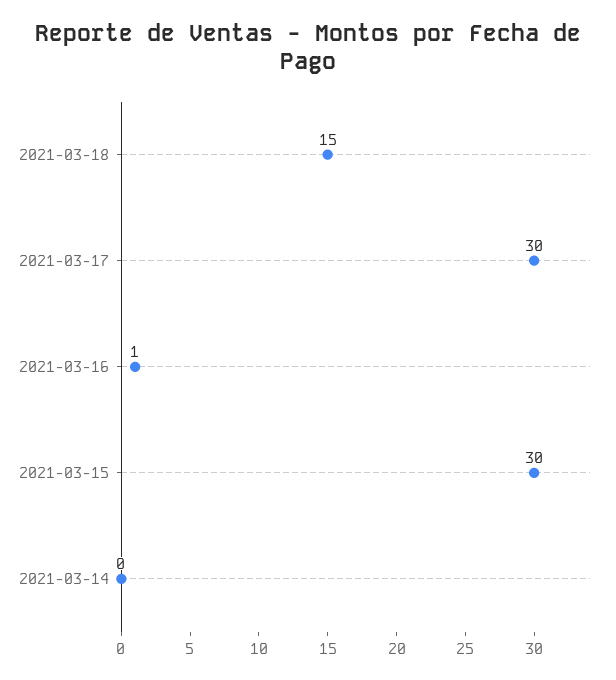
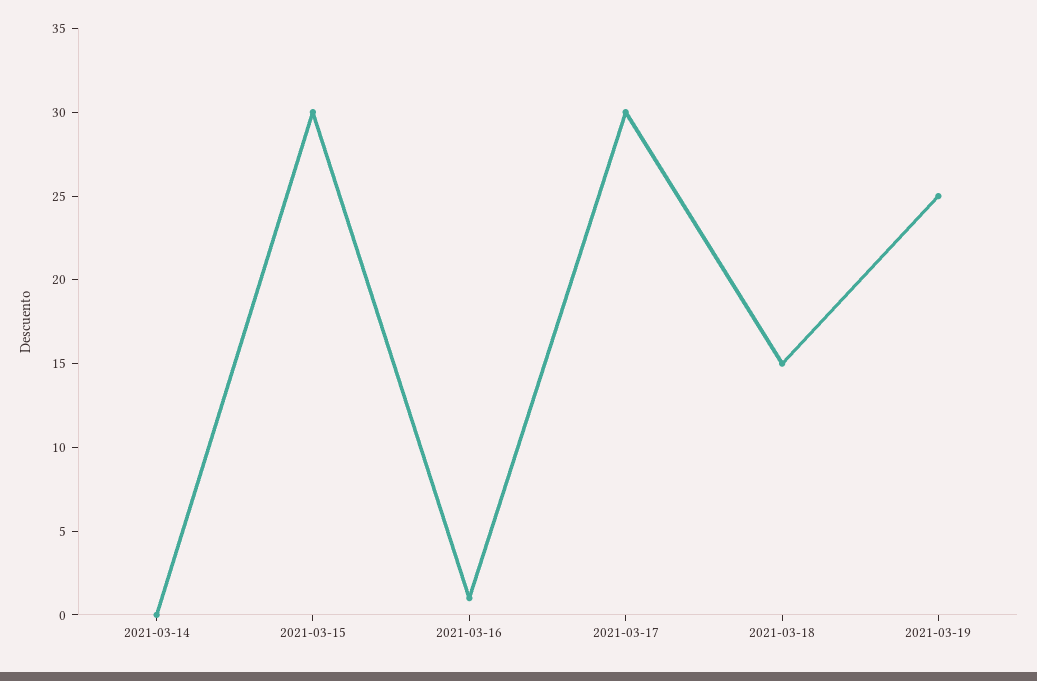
2021-03-19: none -> 25

